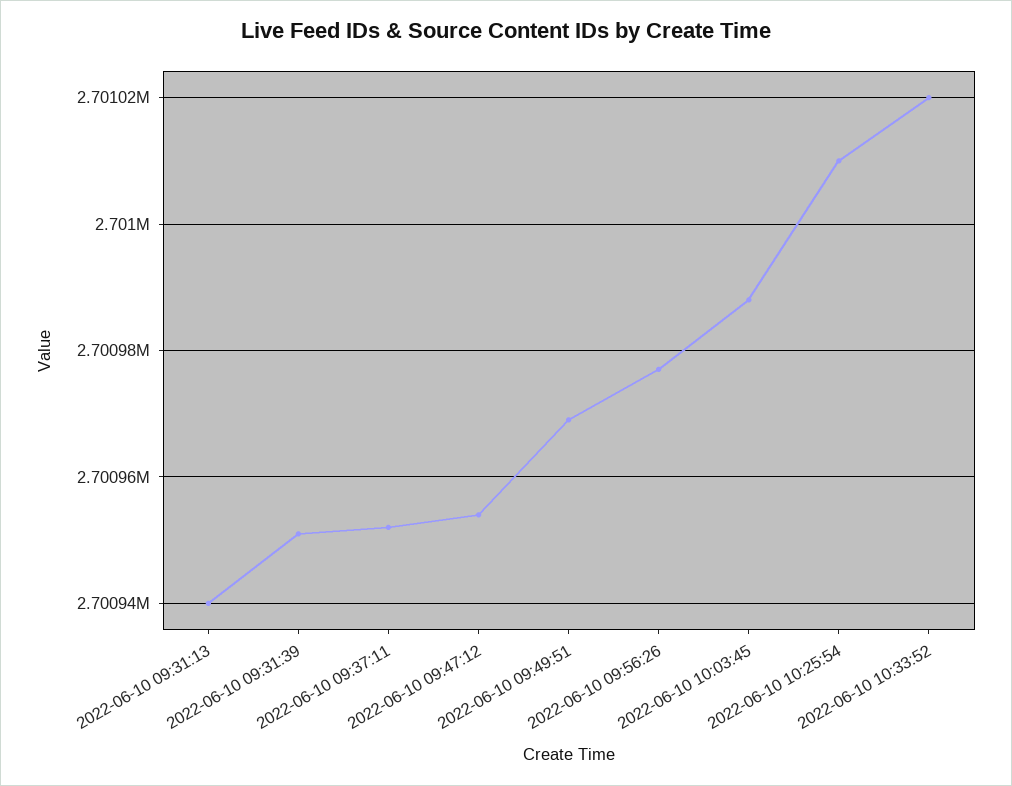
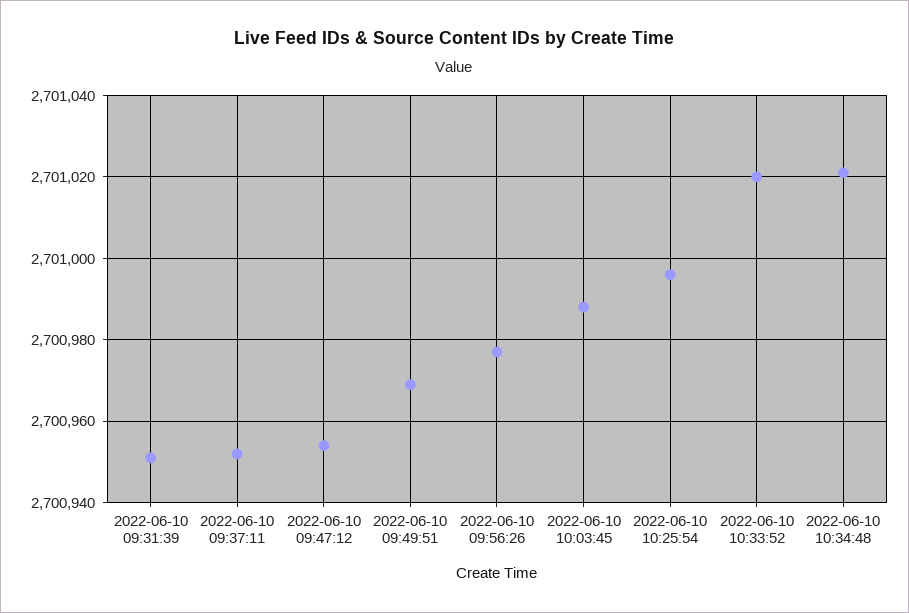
2022-06-10 09:31:13: 2700940 -> none
2022-06-10 10:25:54: 2701010 -> 2700995
2022-06-10 10:34:48: none -> 2701020

